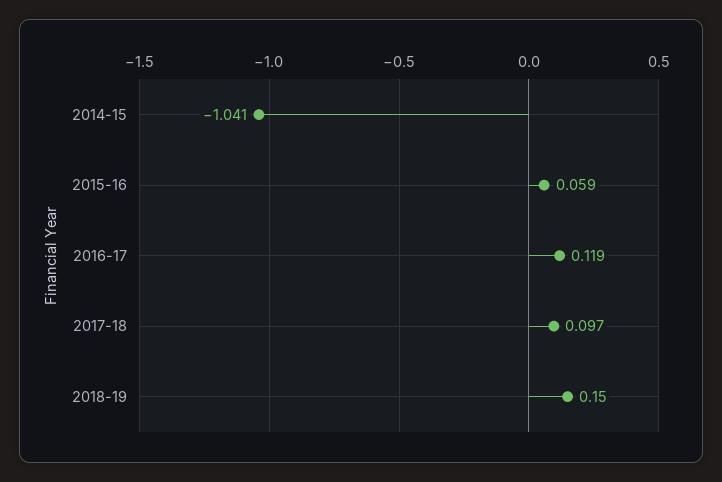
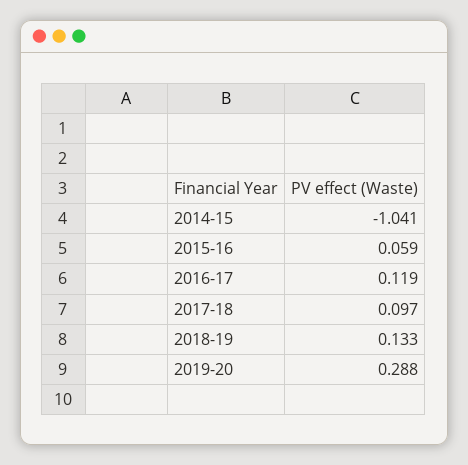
2018-19: 0.15 -> 0.133
2019-20: none -> 0.288

